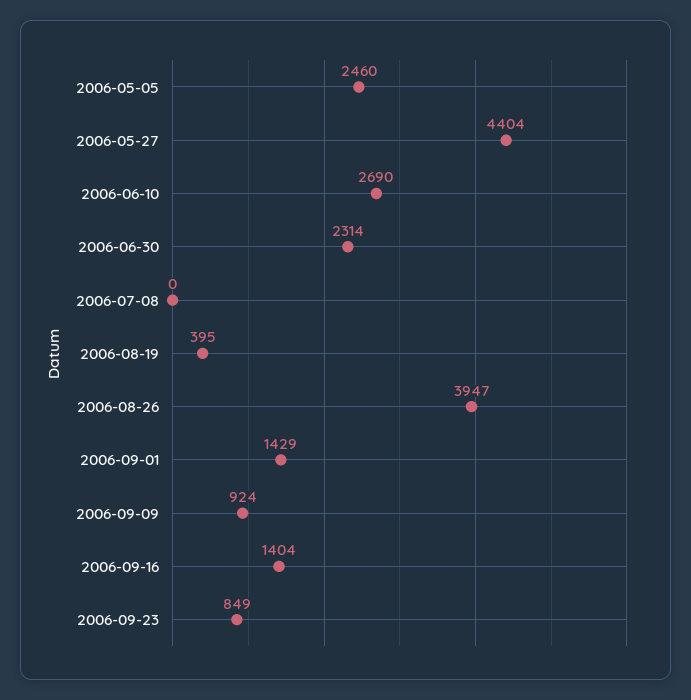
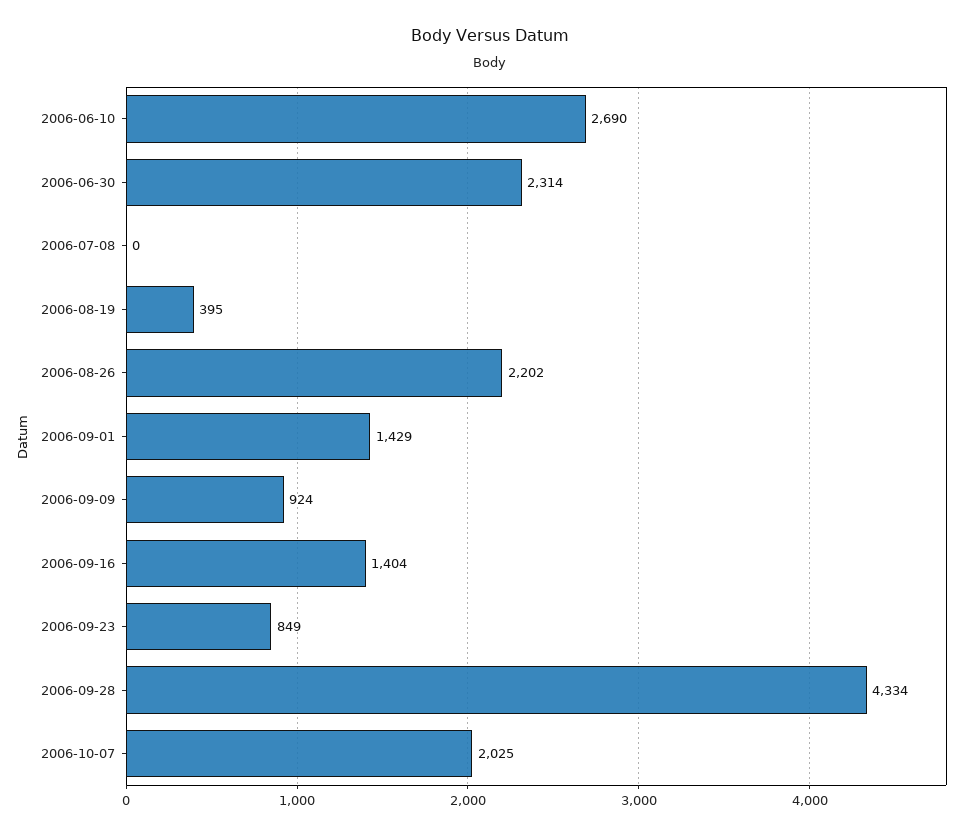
2006-05-05: 2460 -> none
2006-05-27: 4404 -> none
2006-08-26: 3947 -> 2202
2006-09-28: none -> 4334
2006-10-07: none -> 2025

